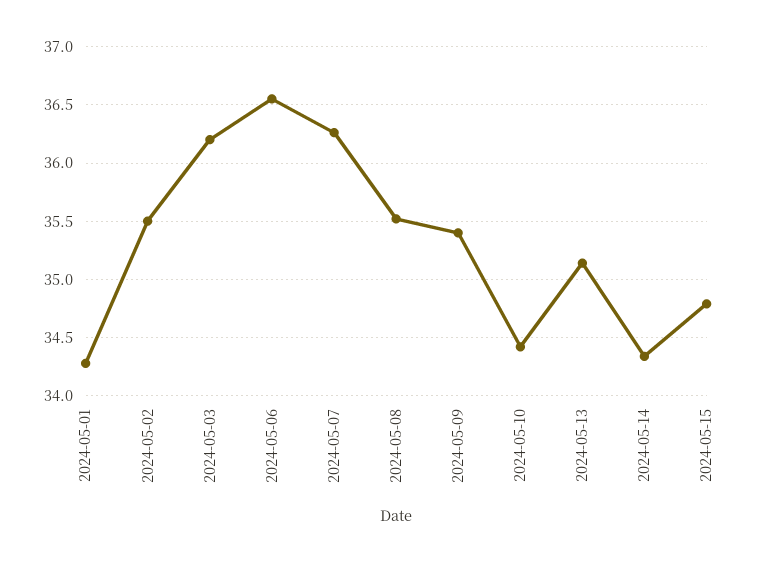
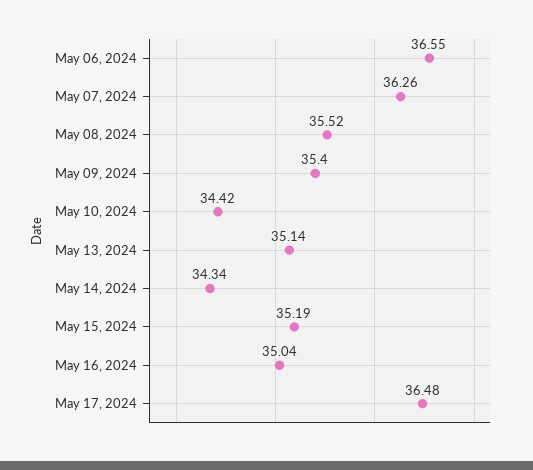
2024-05-01: 34.3 -> none
2024-05-02: 35.5 -> none
2024-05-03: 36.2 -> none
2024-05-15: 34.8 -> 35.19
May 16, 2024: none -> 35.04
May 17, 2024: none -> 36.48

